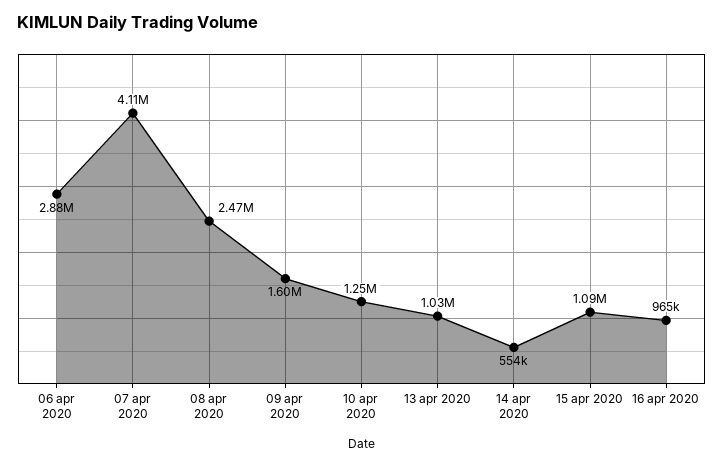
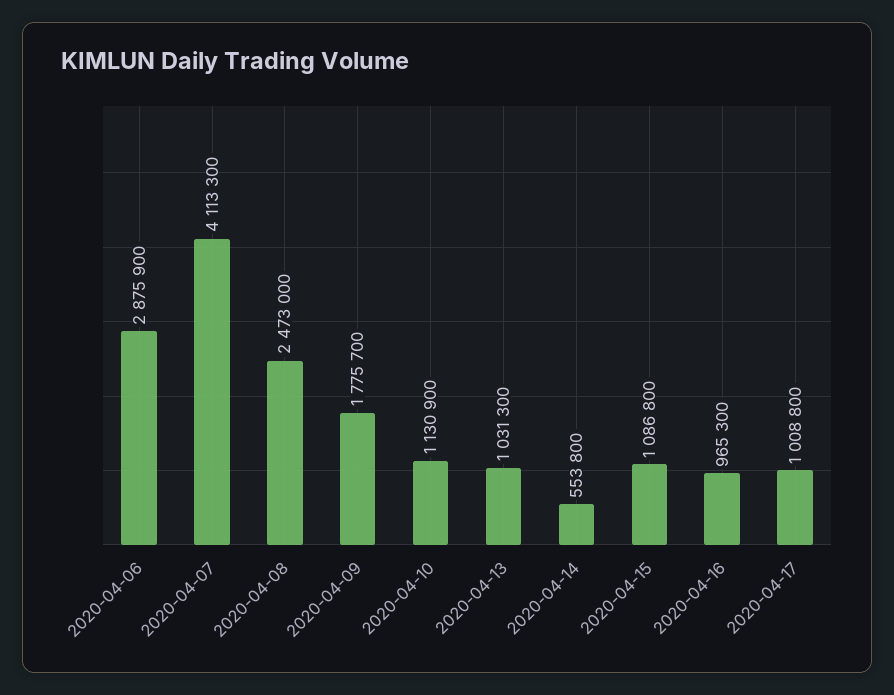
09 apr 2020: 1600000 -> 1775700
10 apr 2020: 1250000 -> 1130900
2020-04-17: none -> 1008800

